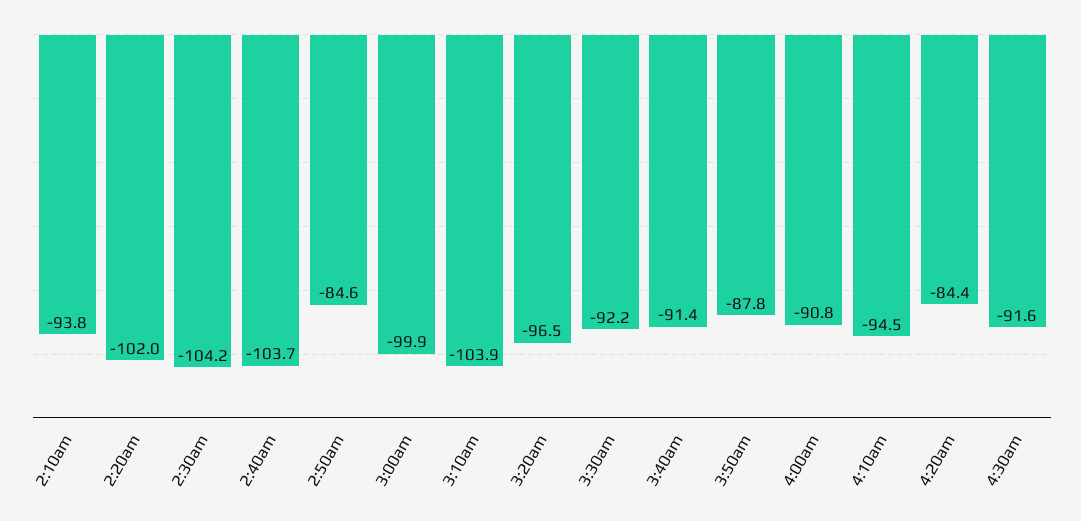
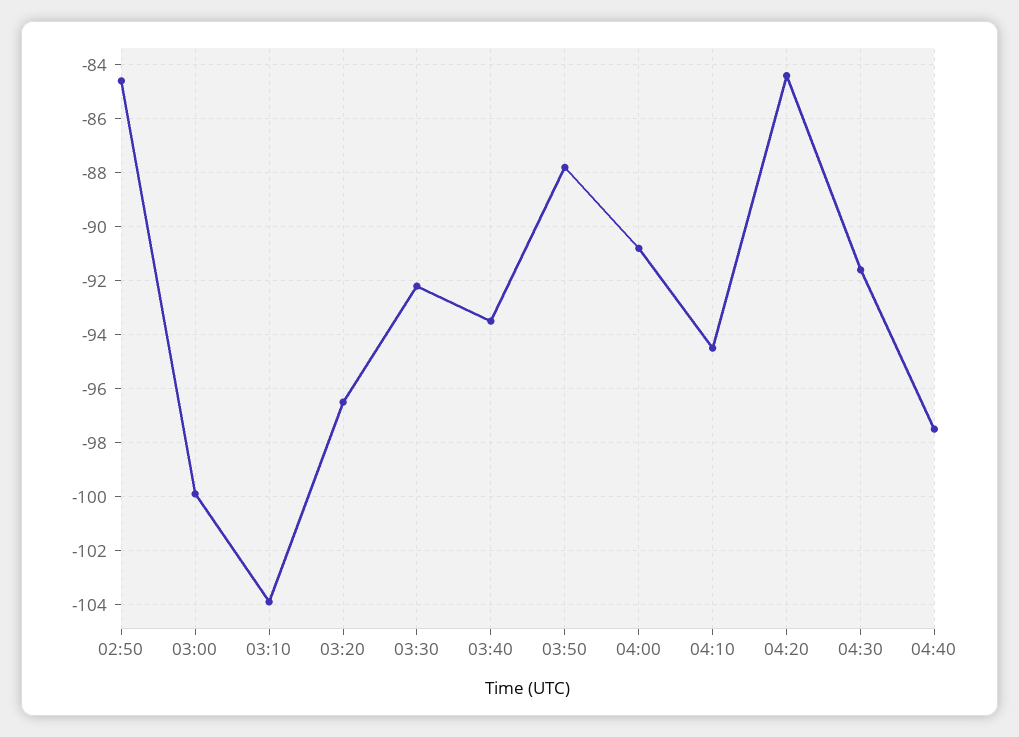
2:10am: -93.8 -> none
2:20am: -102 -> none
2:30am: -104.2 -> none
2:40am: -103.7 -> none
3:40am: -91.4 -> -93.5
04:40: none -> -97.5

